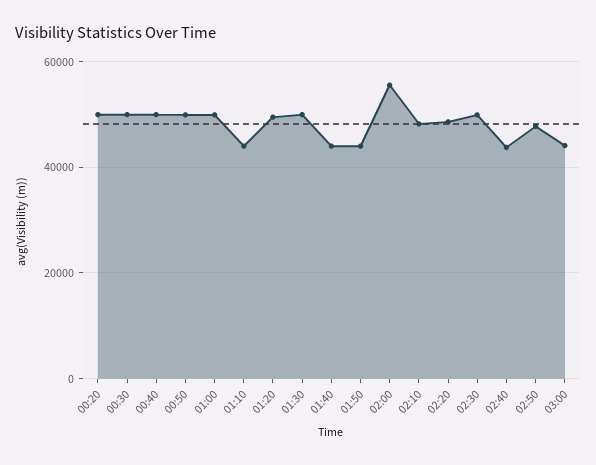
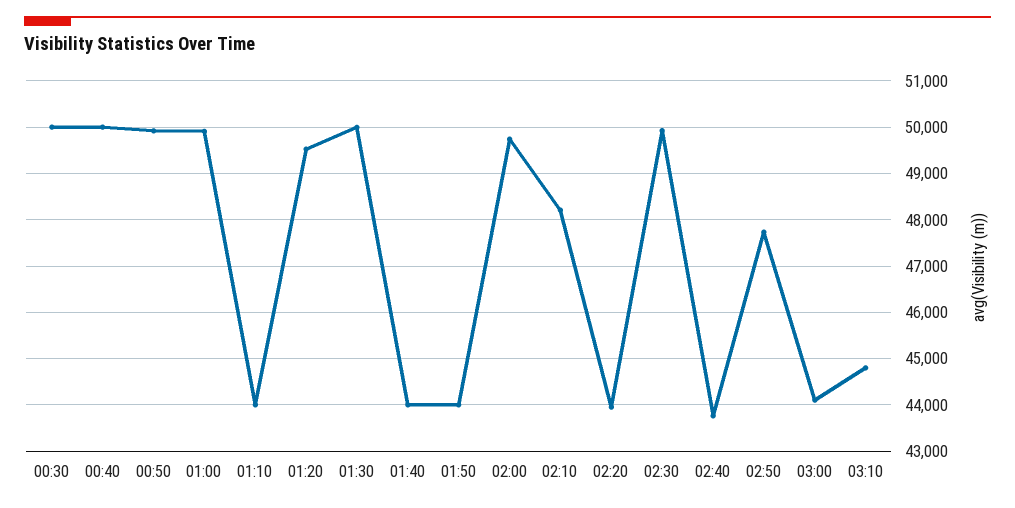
00:20: 50000 -> none
02:00: 56000 -> 49800
02:20: 48000 -> 44000
03:10: none -> 44800

